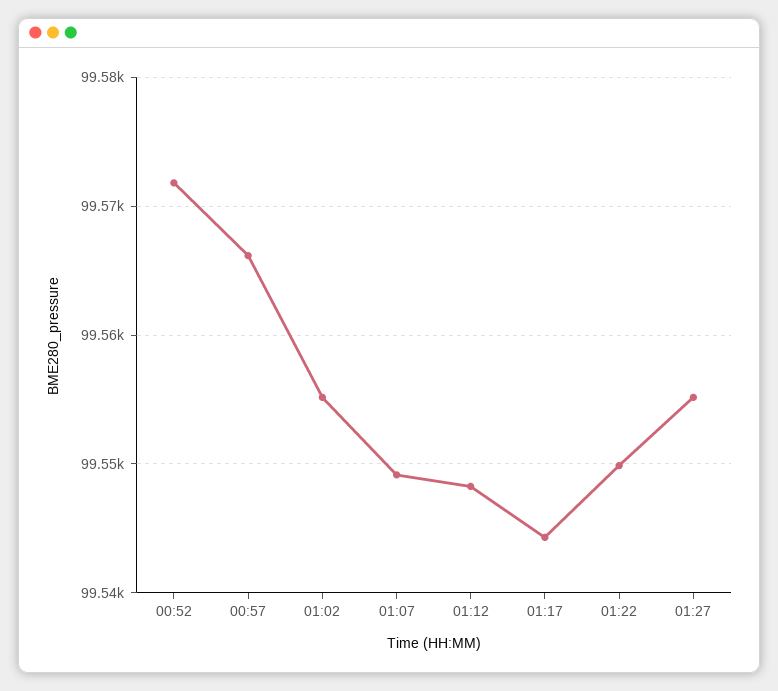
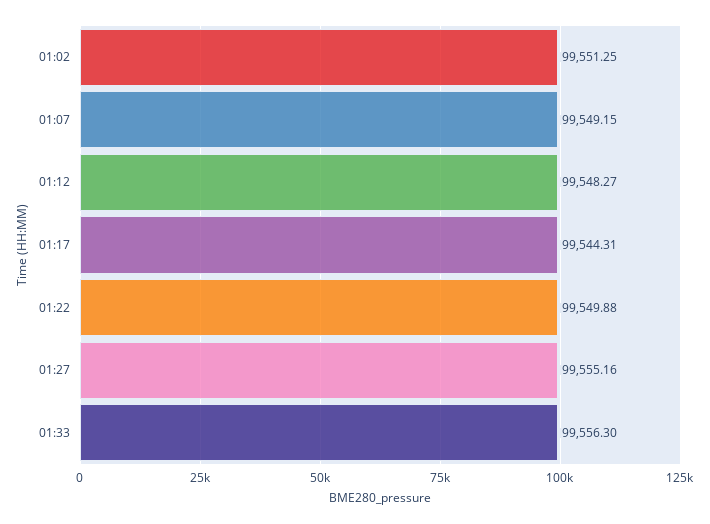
00:52: 99572 -> none
00:57: 99566 -> none
01:02: 99555 -> 99551.25
01:33: none -> 99556.3

